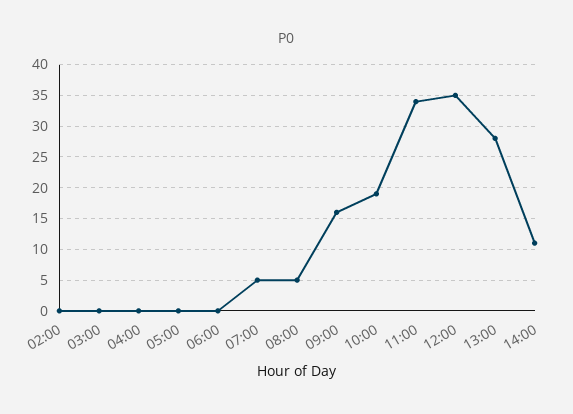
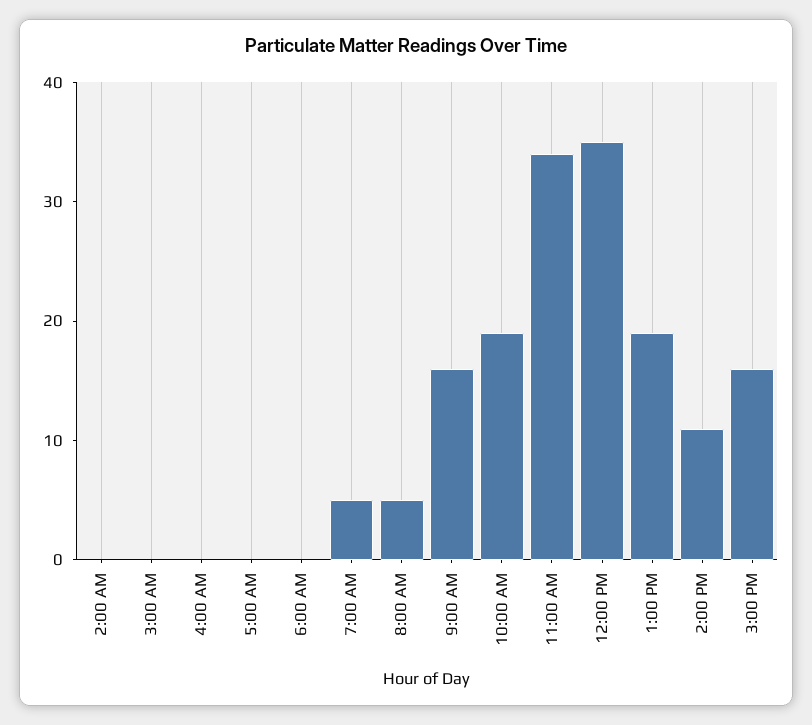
13:00: 28 -> 19
3:00 PM: none -> 16

